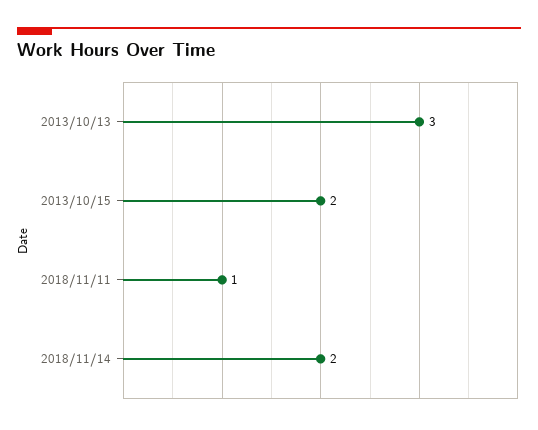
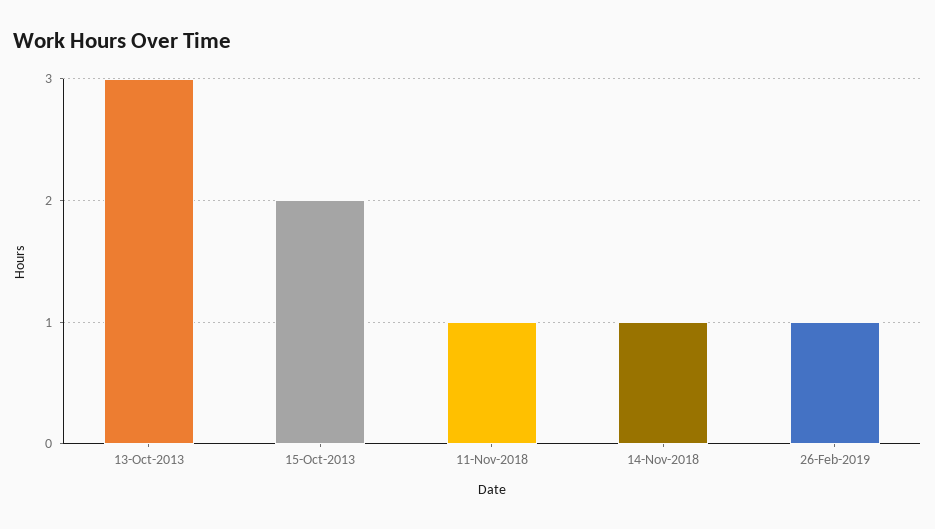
2018/11/14: 2 -> 1
26-Feb-2019: none -> 1

